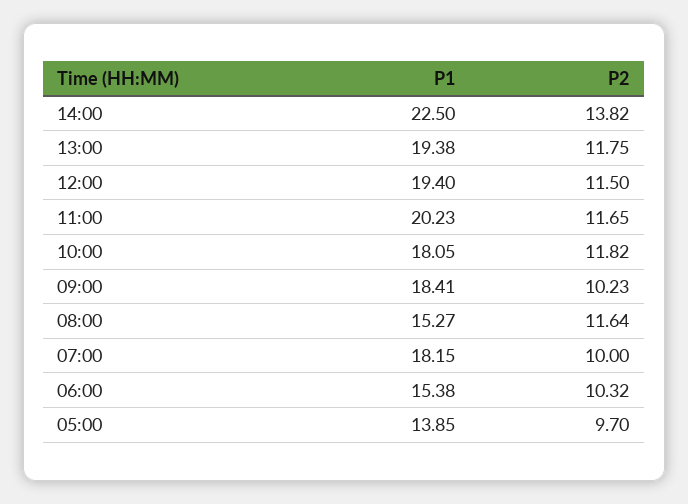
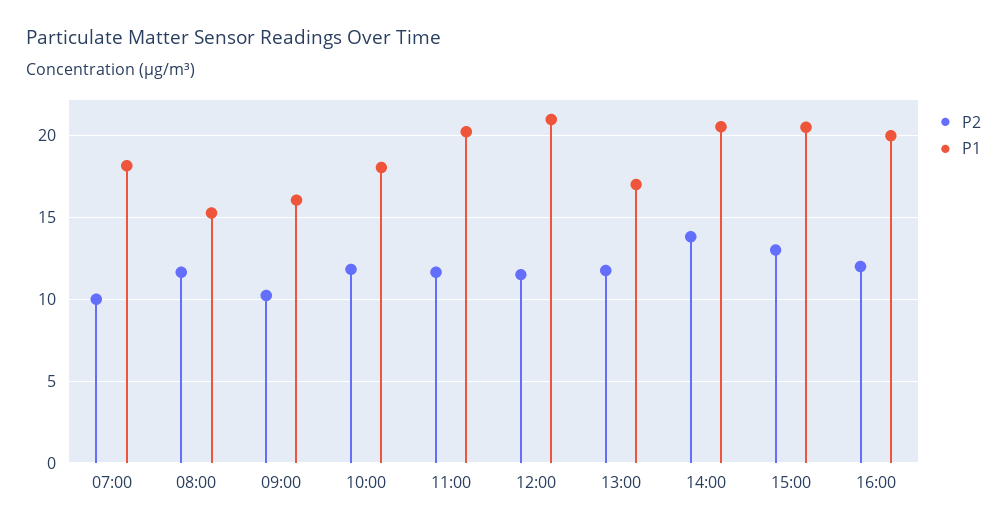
P1, 14:00: 22.5 -> 20.5
P1, 13:00: 19.38 -> 17
P1, 12:00: 19.4 -> 21
P1, 09:00: 18.41 -> 16
P1, 06:00: 15.38 -> none
P2, 06:00: 10.32 -> none
P1, 05:00: 13.85 -> none
P2, 05:00: 9.7 -> none
P2, 15:00: none -> 13
P1, 15:00: none -> 20.5
P2, 16:00: none -> 12
P1, 16:00: none -> 20

